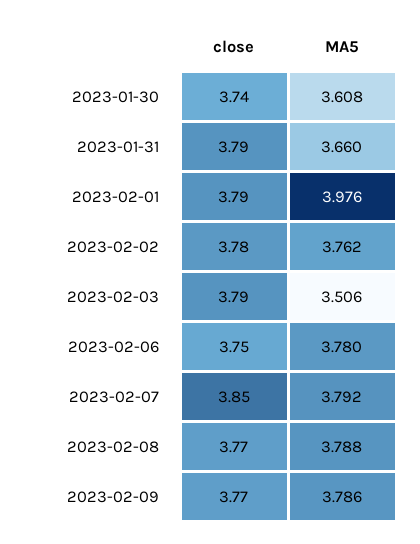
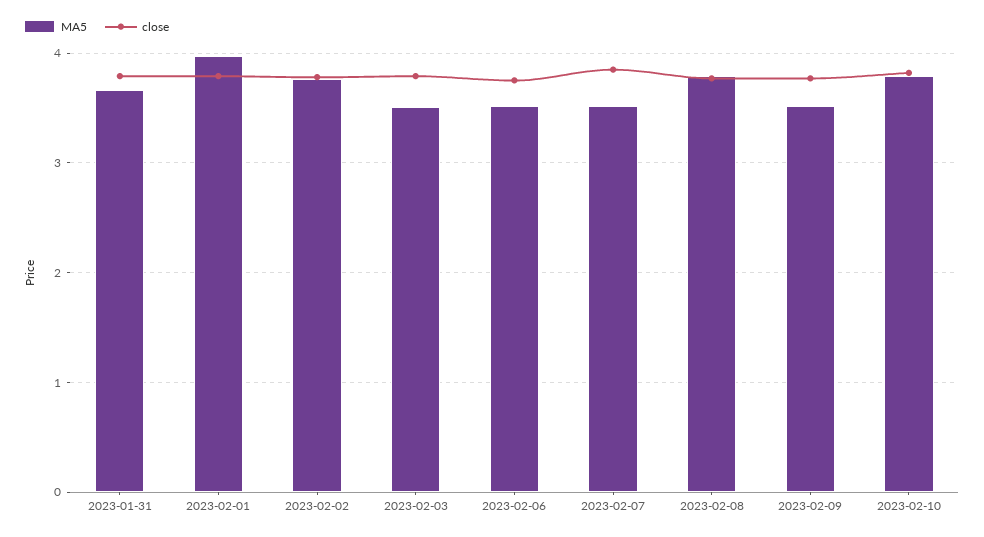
close, 2023-01-30: 3.74 -> none
MA5, 2023-01-30: 3.608 -> none
MA5, 2023-02-06: 3.78 -> 3.5
MA5, 2023-02-07: 3.792 -> 3.5
MA5, 2023-02-09: 3.786 -> 3.5
MA5, 2023-02-10: none -> 3.8
close, 2023-02-10: none -> 3.8

